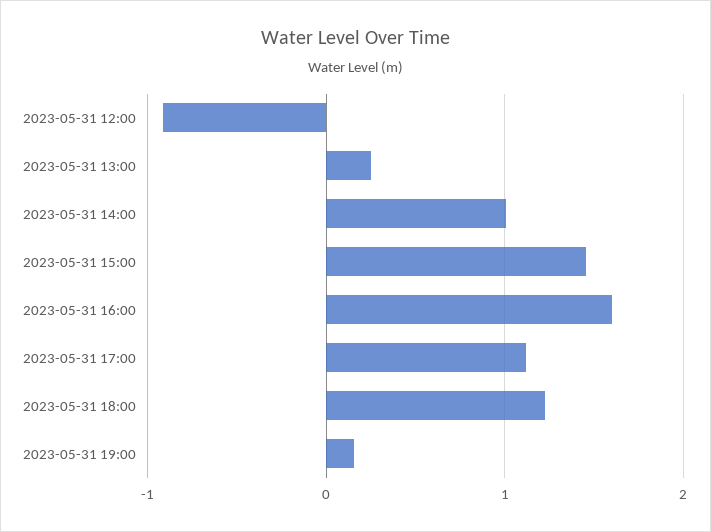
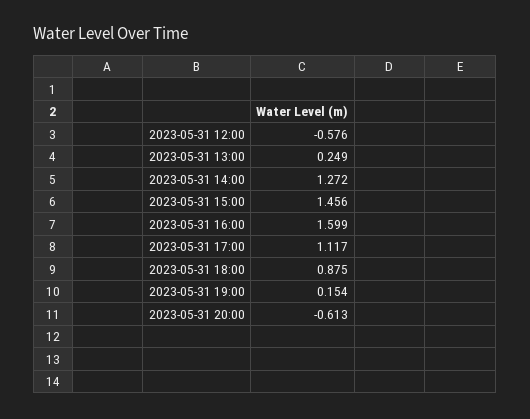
2023-05-31 12:00: -0.9 -> -0.576
2023-05-31 14:00: 1 -> 1.272
2023-05-31 18:00: 1.2 -> 0.875
2023-05-31 20:00: none -> -0.613

